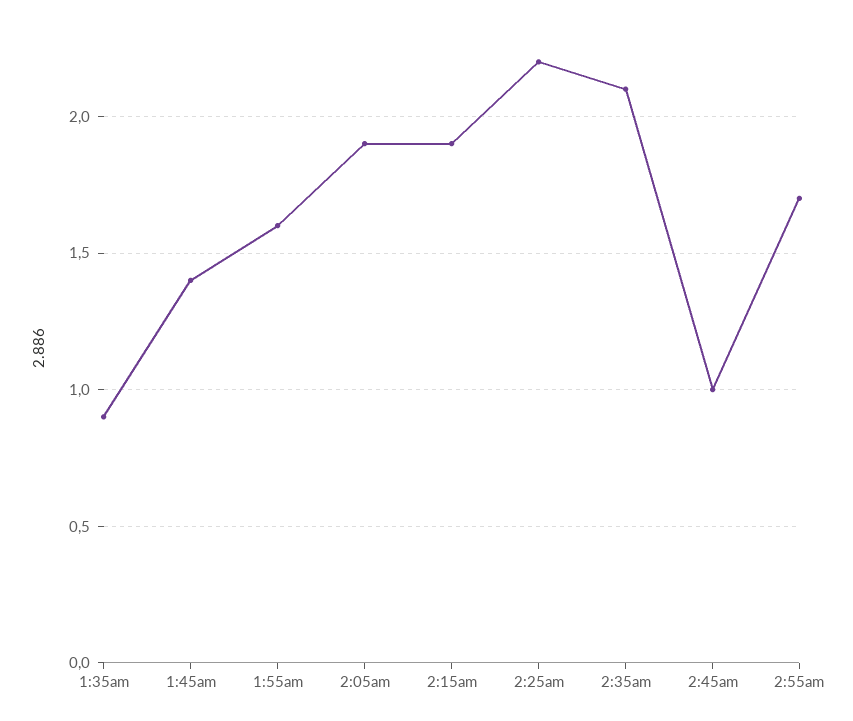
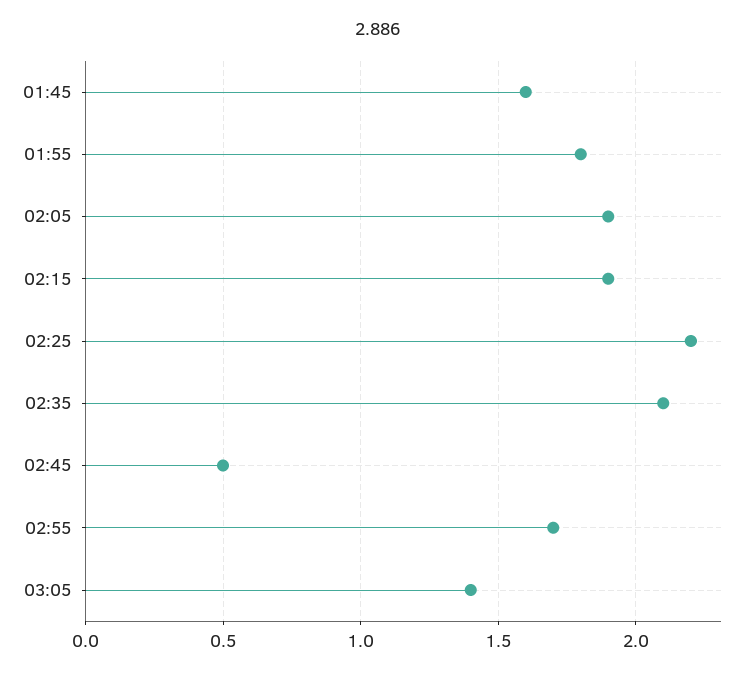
1:35am: 0.9 -> none
1:45am: 1.4 -> 1.6
1:55am: 1.6 -> 1.8
2:45am: 1 -> 0.5
03:05: none -> 1.4

